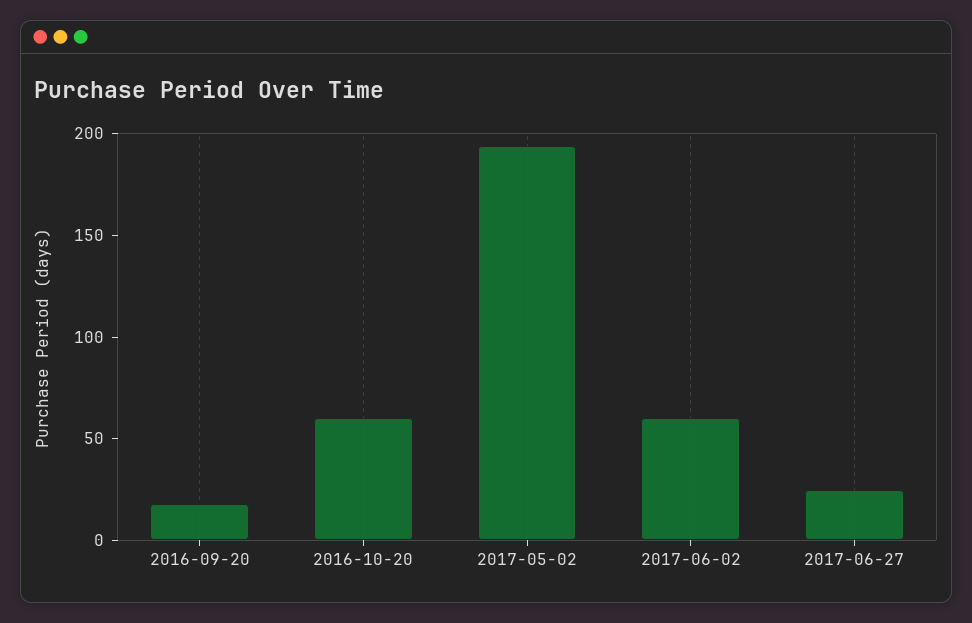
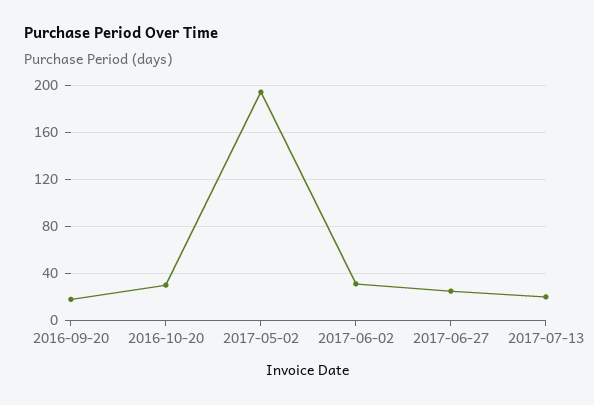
2016-10-20: 60 -> 30
2017-06-02: 60 -> 30
2017-07-13: none -> 20

